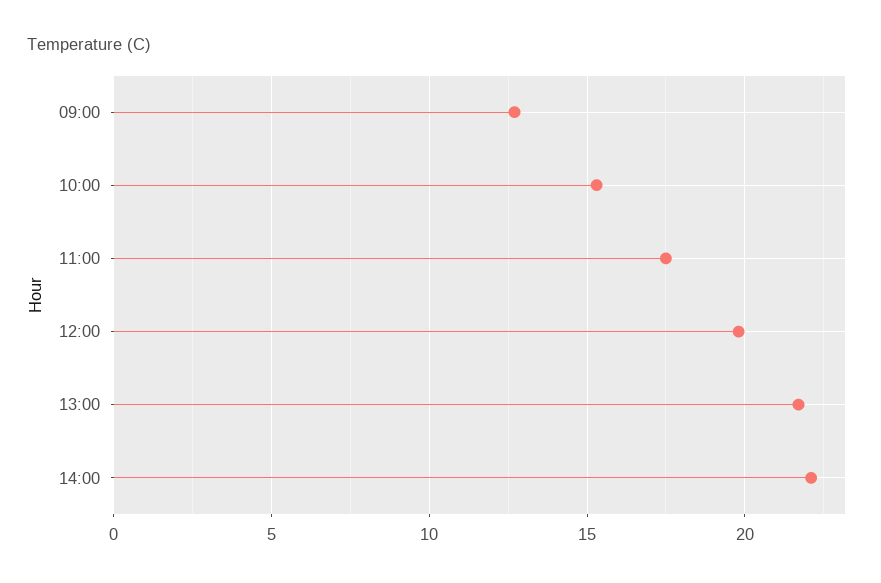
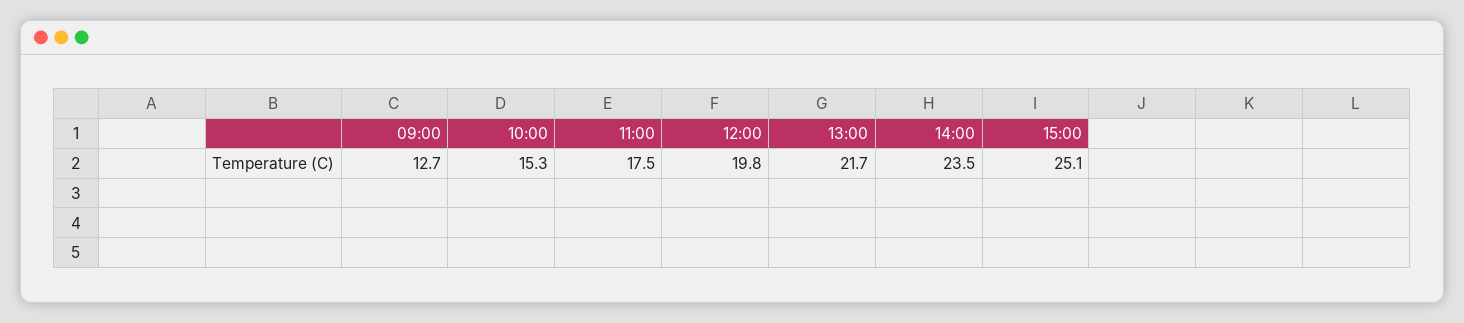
14:00: 22 -> 23.5
15:00: none -> 25.1

